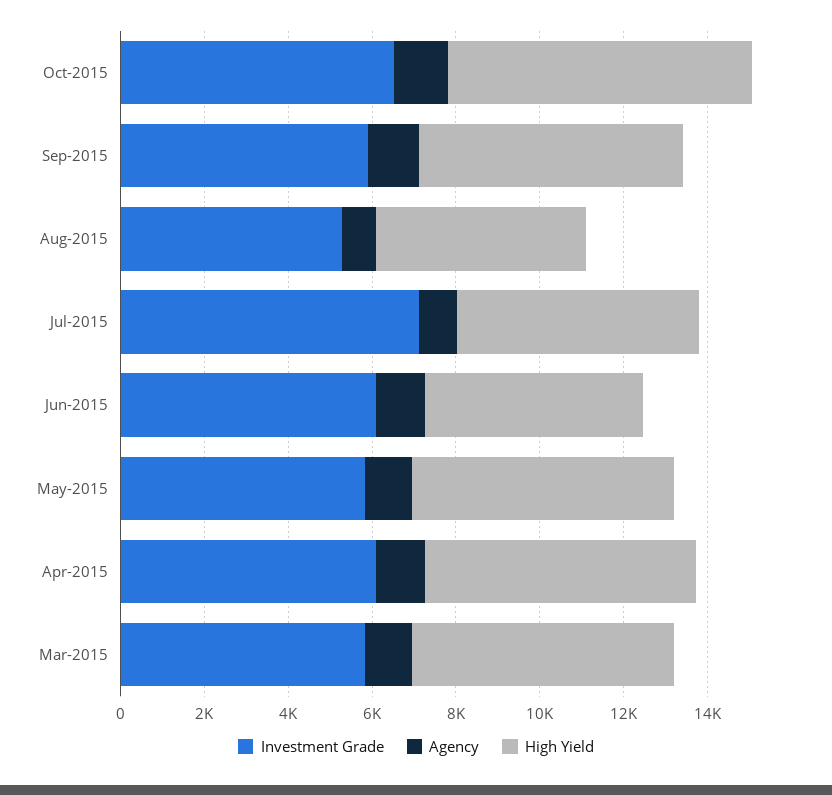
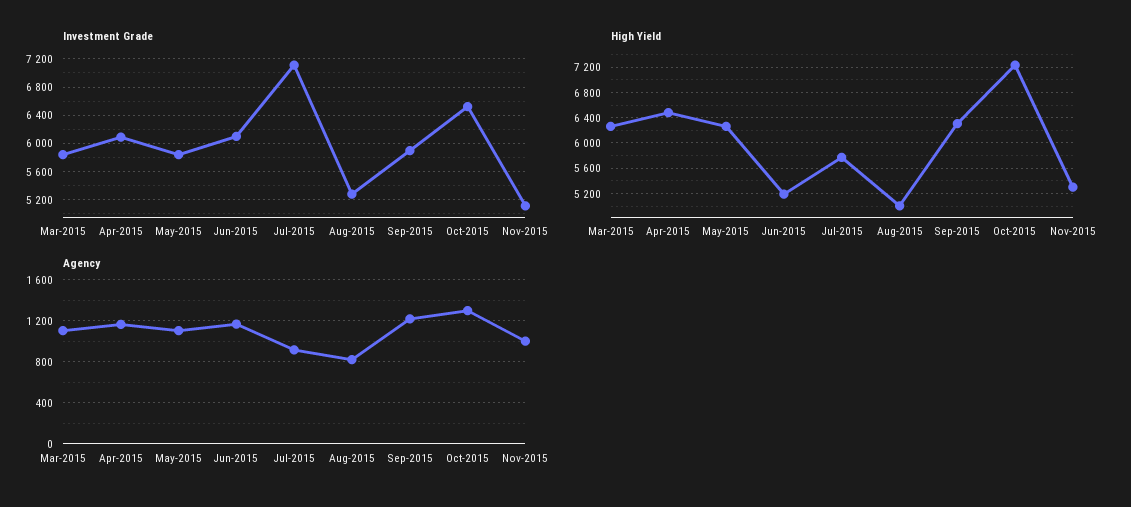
Investment Grade, Nov-2015: none -> 5100
High Yield, Nov-2015: none -> 5300
Agency, Nov-2015: none -> 1000

